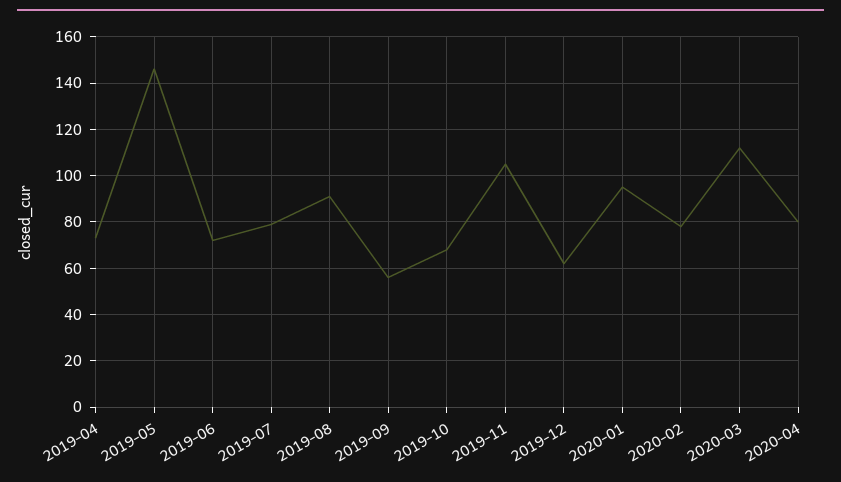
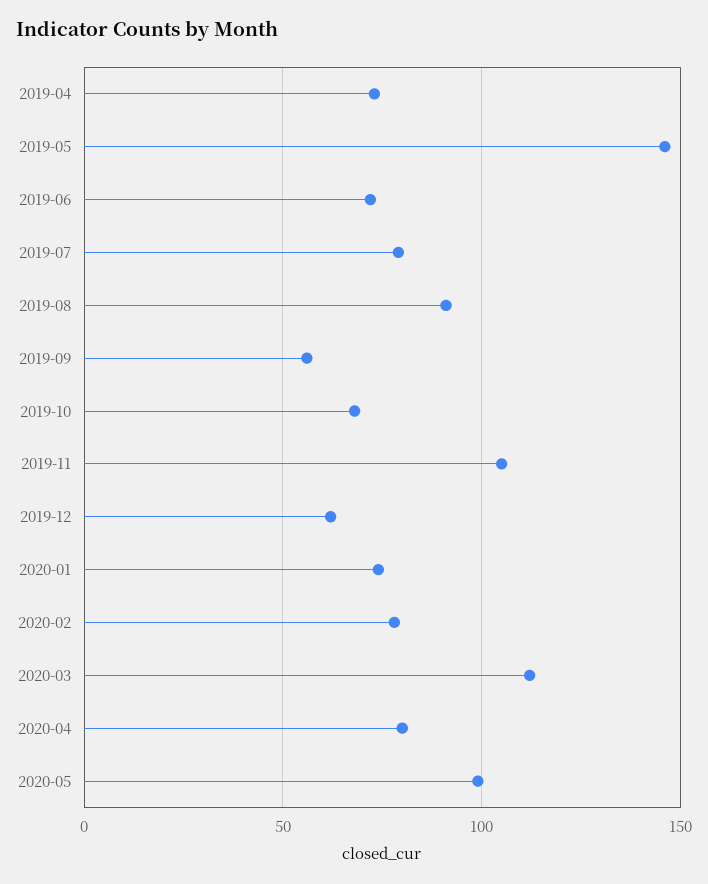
2020-01: 95 -> 75
2020-05: none -> 100

